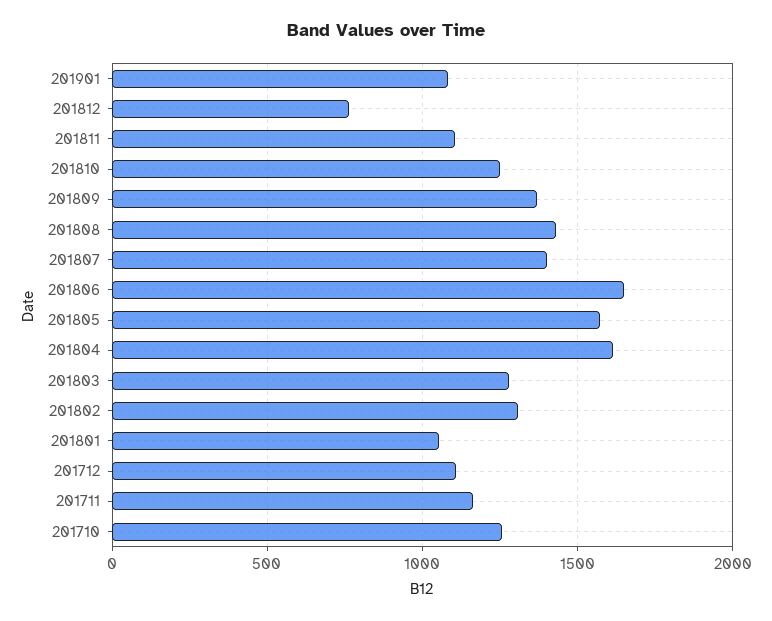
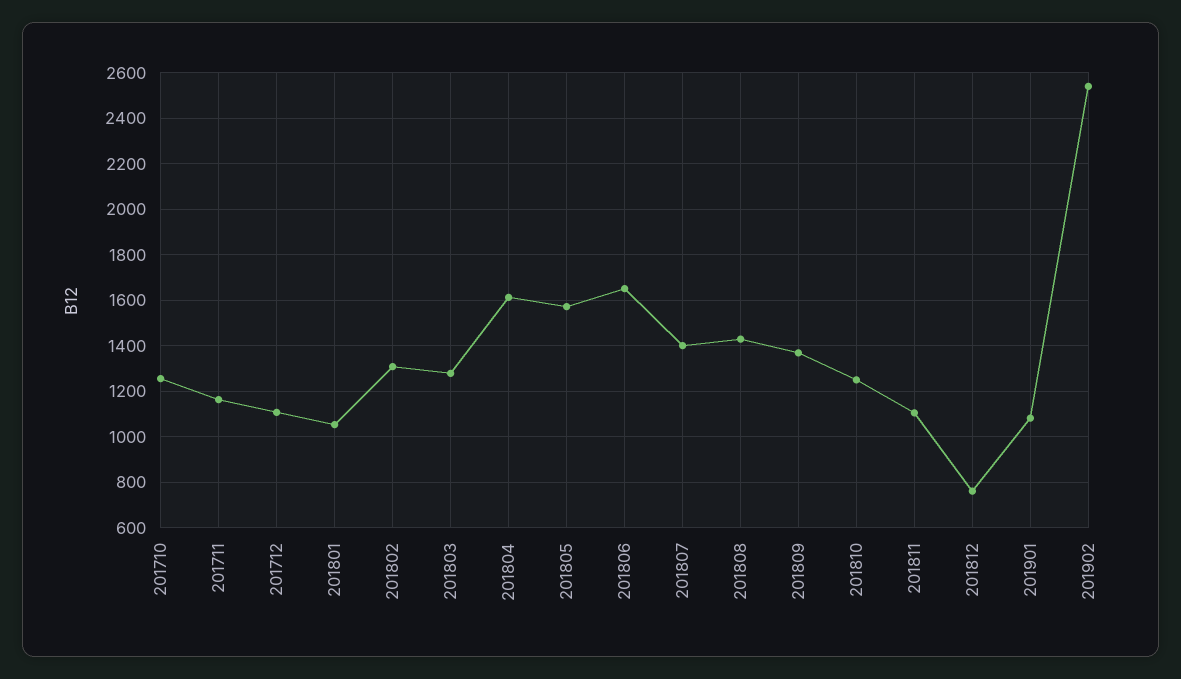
201902: none -> 2550

